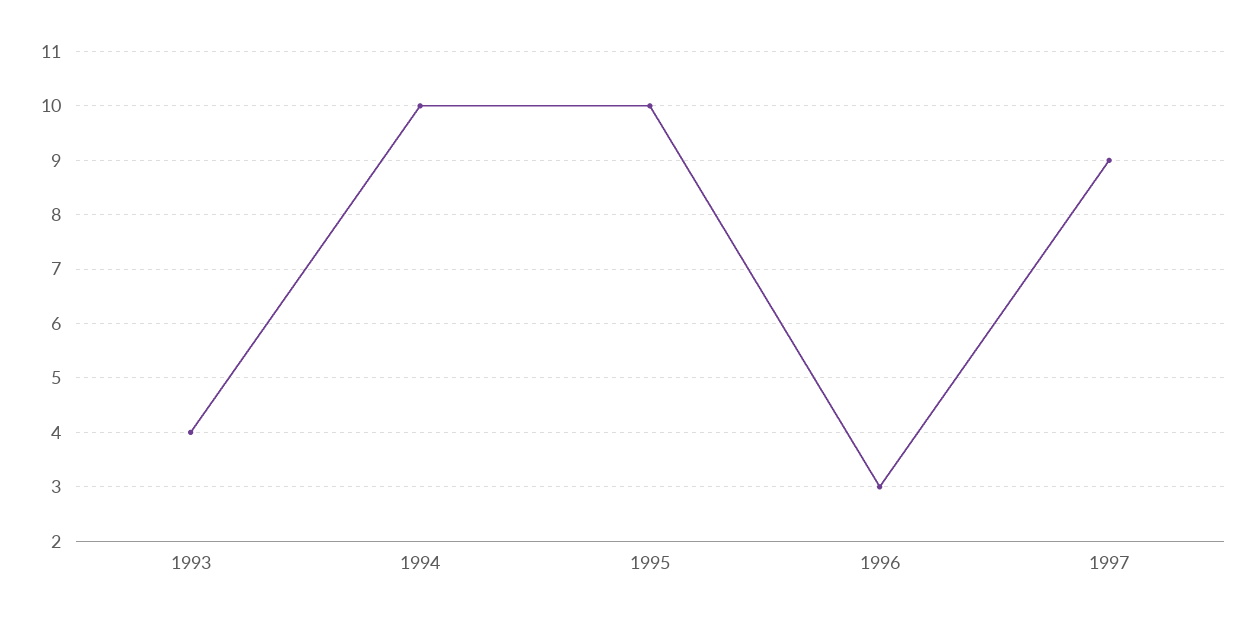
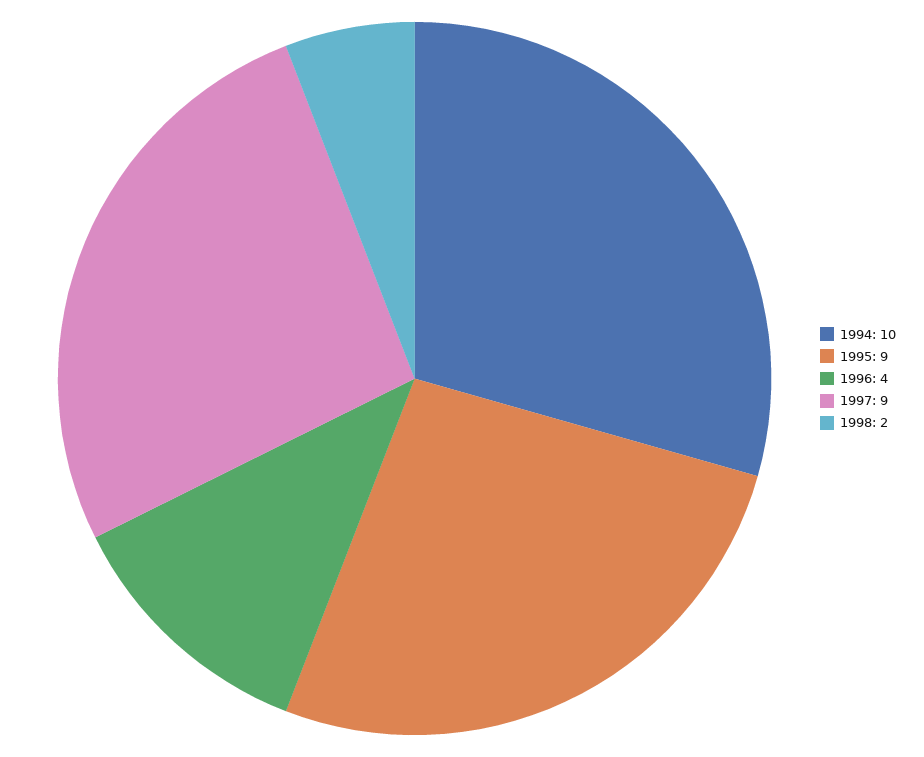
1993: 4 -> none
1995: 10 -> 9
1996: 3 -> 4
1998: none -> 2

